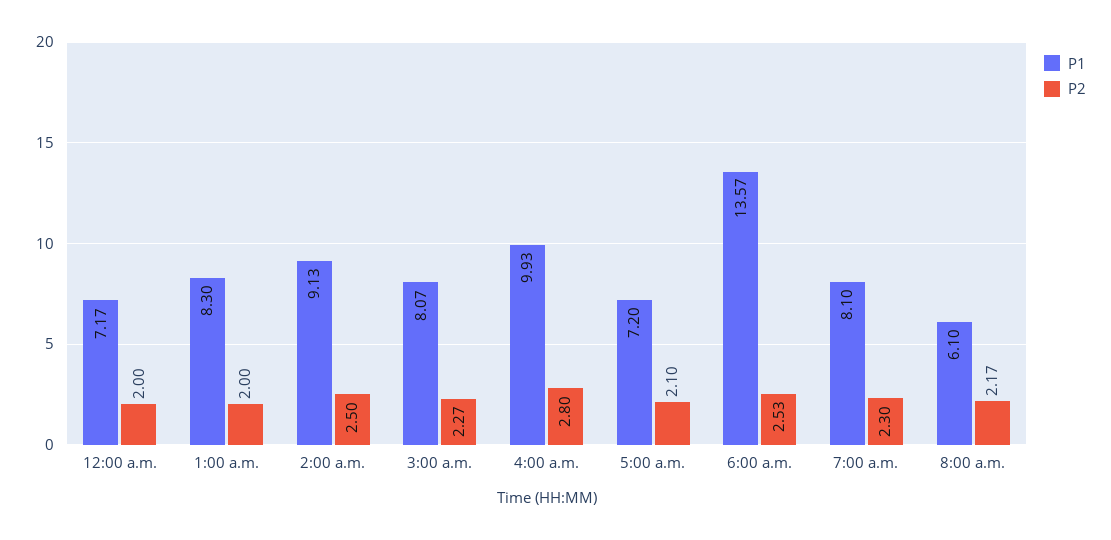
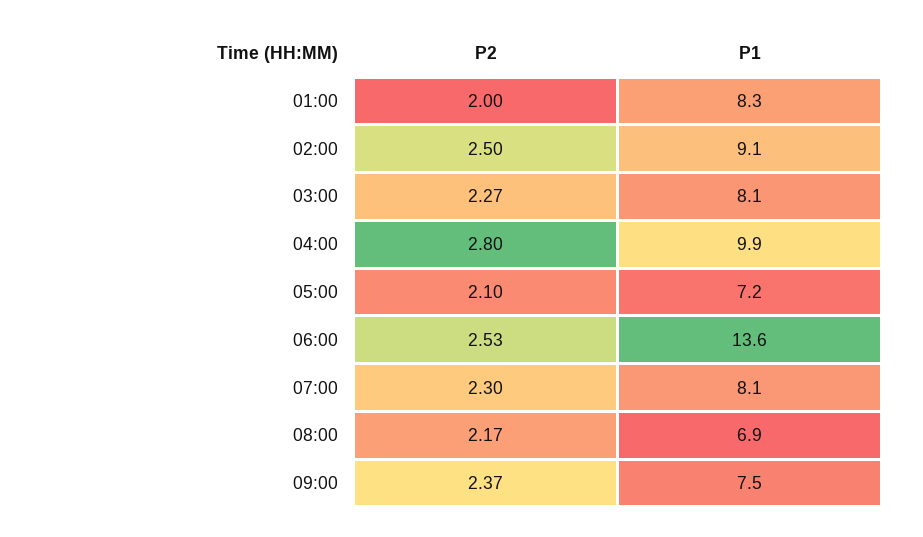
P1, 12:00 a.m.: 7.17 -> none
P2, 12:00 a.m.: 2 -> none
P1, 8:00 a.m.: 6.1 -> 6.9
P2, 09:00: none -> 2.37
P1, 09:00: none -> 7.5

